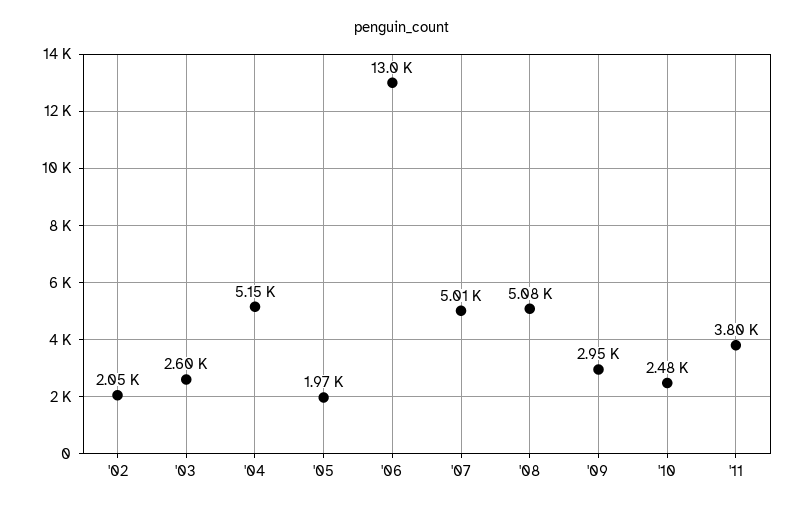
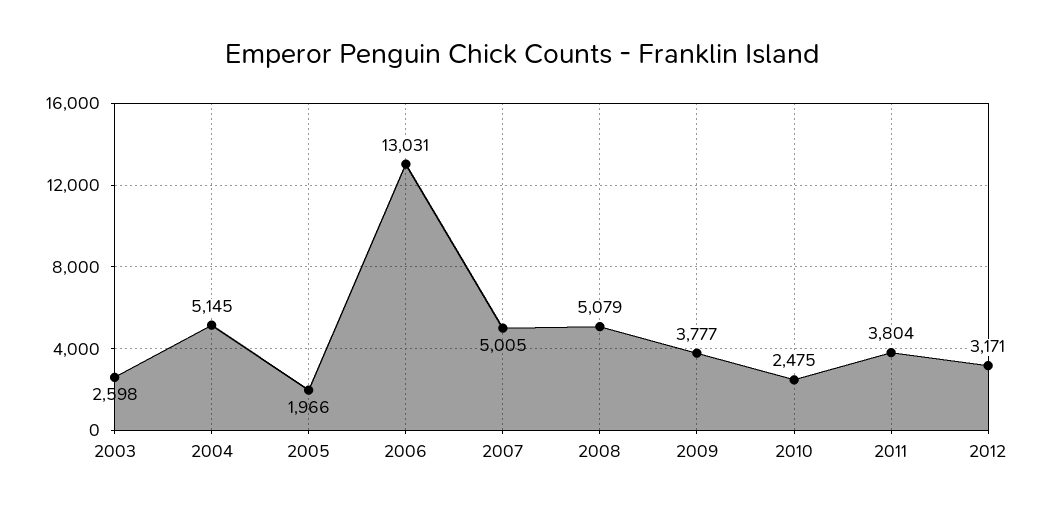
'02: 2050 -> none
'09: 2950 -> 3777
2012: none -> 3171

